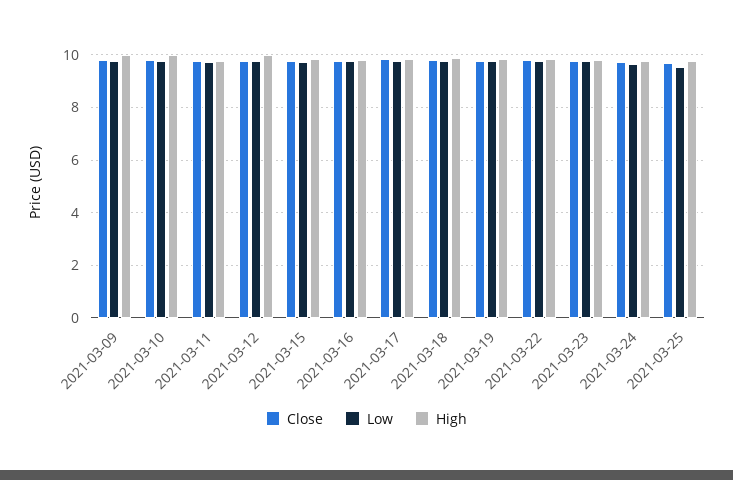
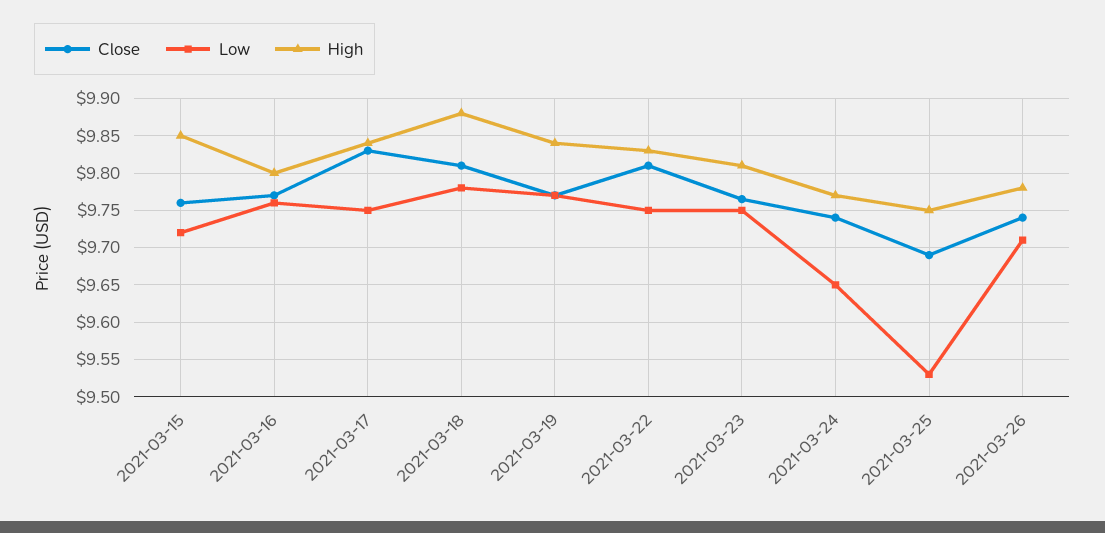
Close, 2021-03-09: 9.75 -> none
Low, 2021-03-09: 9.75 -> none
High, 2021-03-09: 10 -> none
Close, 2021-03-10: 9.75 -> none
Low, 2021-03-10: 9.75 -> none
High, 2021-03-10: 10 -> none
Close, 2021-03-11: 9.75 -> none
Low, 2021-03-11: 9.75 -> none
High, 2021-03-11: 9.75 -> none
Close, 2021-03-12: 9.75 -> none
Low, 2021-03-12: 9.75 -> none
High, 2021-03-12: 10 -> none
Close, 2021-03-26: none -> 9.74
Low, 2021-03-26: none -> 9.71
High, 2021-03-26: none -> 9.78

